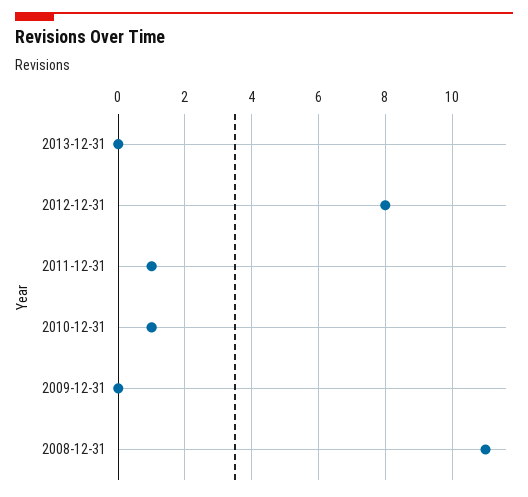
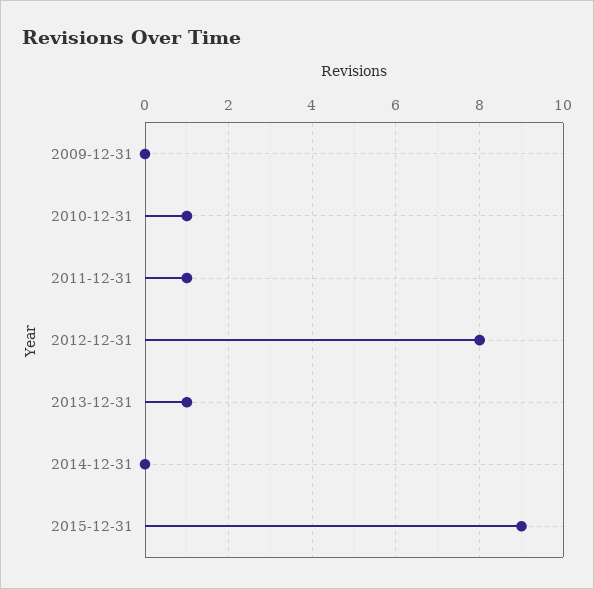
2013-12-31: 0 -> 1
2008-12-31: 11 -> none
2014-12-31: none -> 0
2015-12-31: none -> 9

